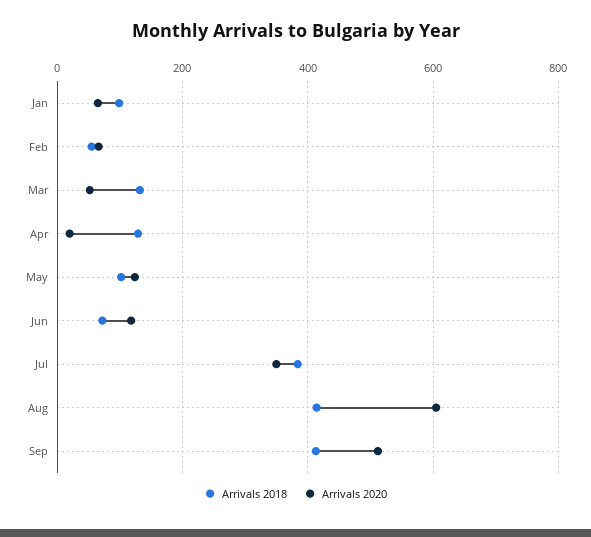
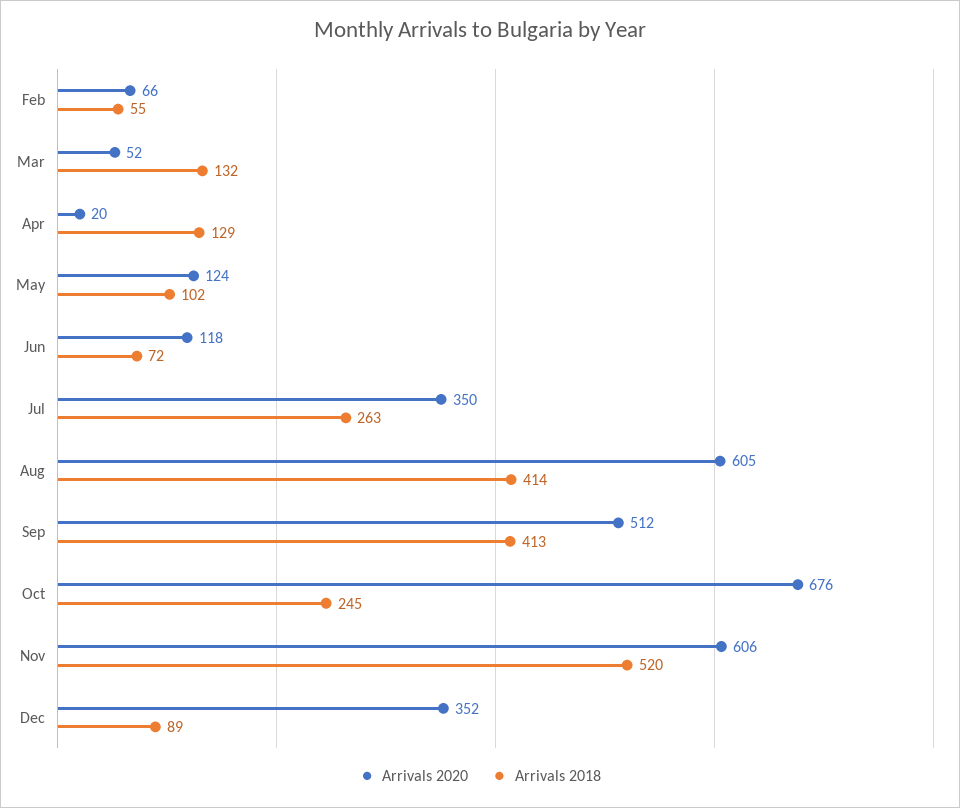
Arrivals 2018, Jan: 100 -> none
Arrivals 2020, Jan: 60 -> none
Arrivals 2018, Jul: 380 -> 263
Arrivals 2020, Oct: none -> 676
Arrivals 2018, Oct: none -> 245
Arrivals 2020, Nov: none -> 606
Arrivals 2018, Nov: none -> 520
Arrivals 2020, Dec: none -> 352
Arrivals 2018, Dec: none -> 89

